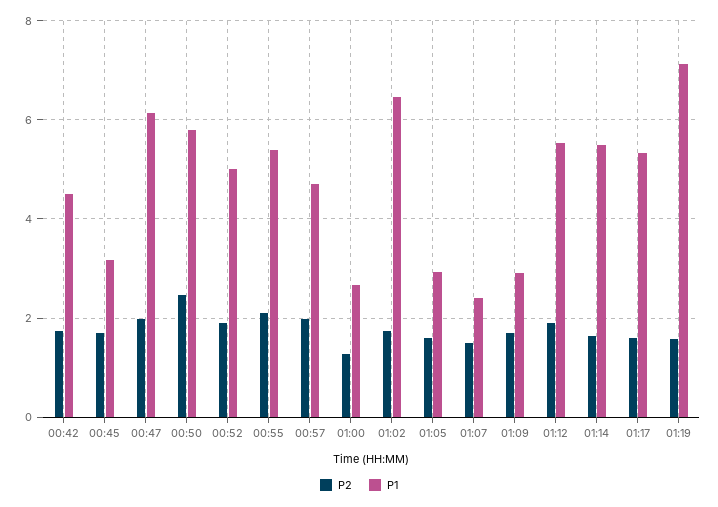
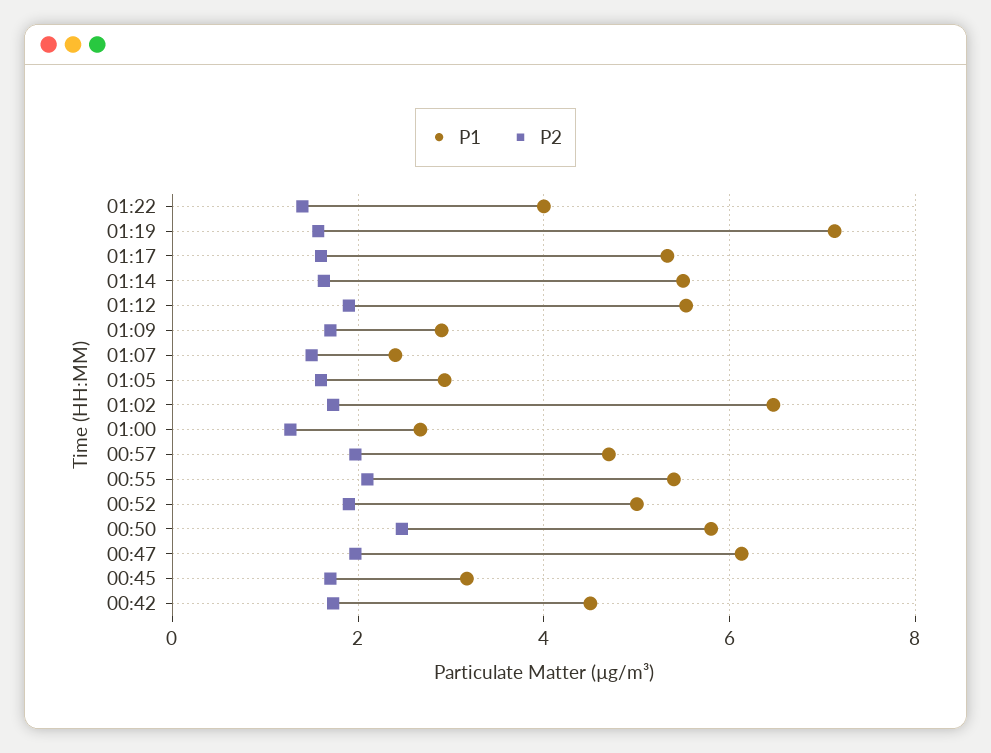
P1, 01:22: none -> 4
P2, 01:22: none -> 1.4

